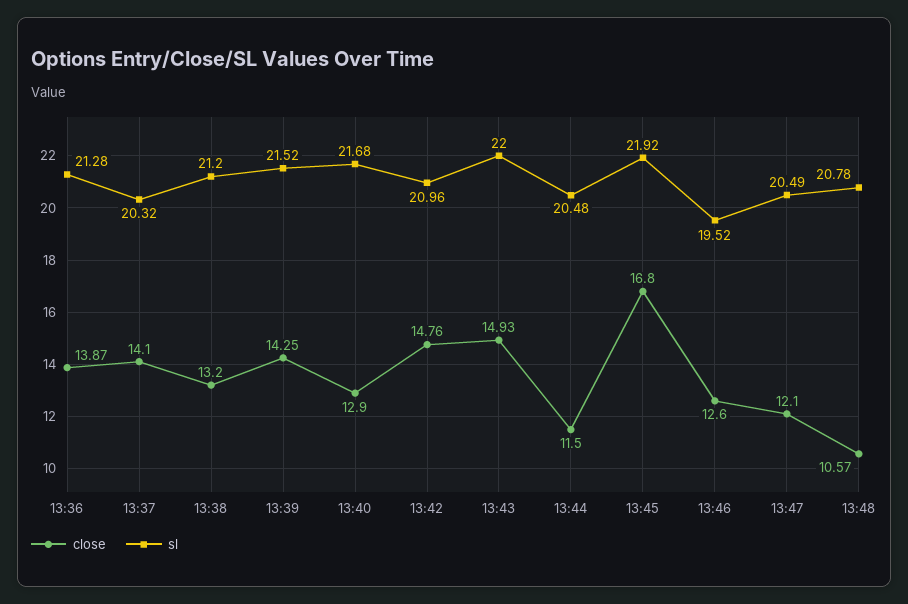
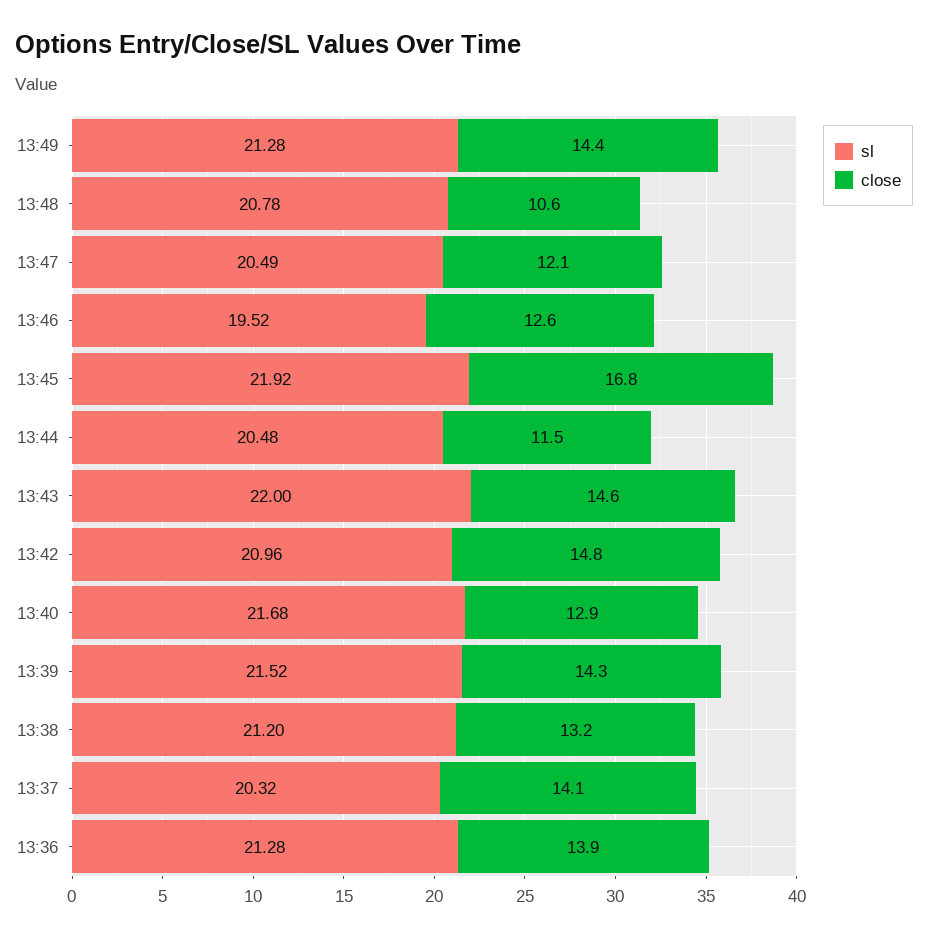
close, 13:43: 14.93 -> 14.6
sl, 13:49: none -> 21.28
close, 13:49: none -> 14.4

